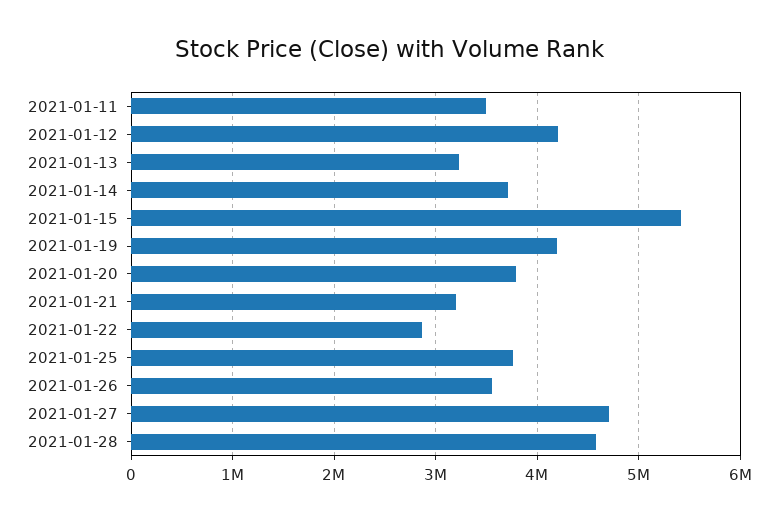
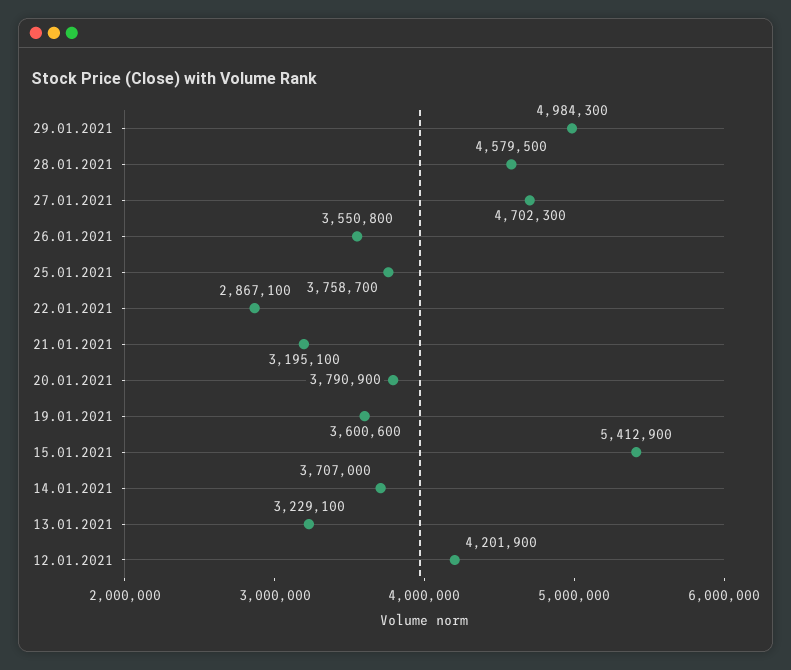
2021-01-11: 3500000 -> none
2021-01-19: 4200000 -> 3600600
29.01.2021: none -> 4984300

